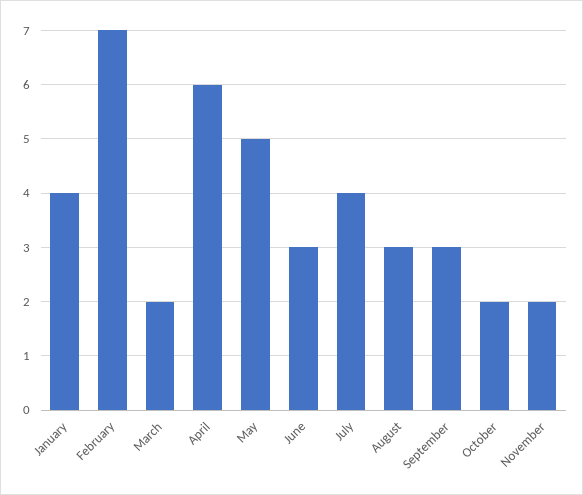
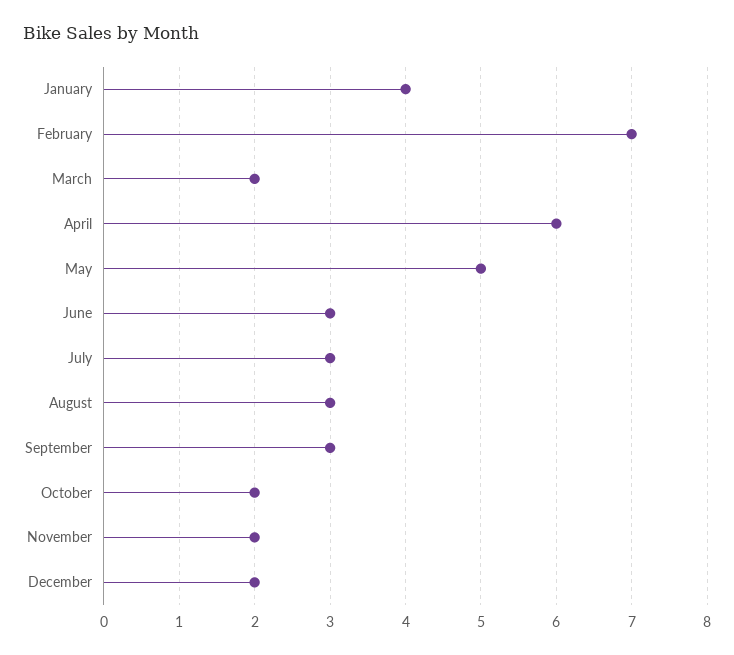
July: 4 -> 3
December: none -> 2

